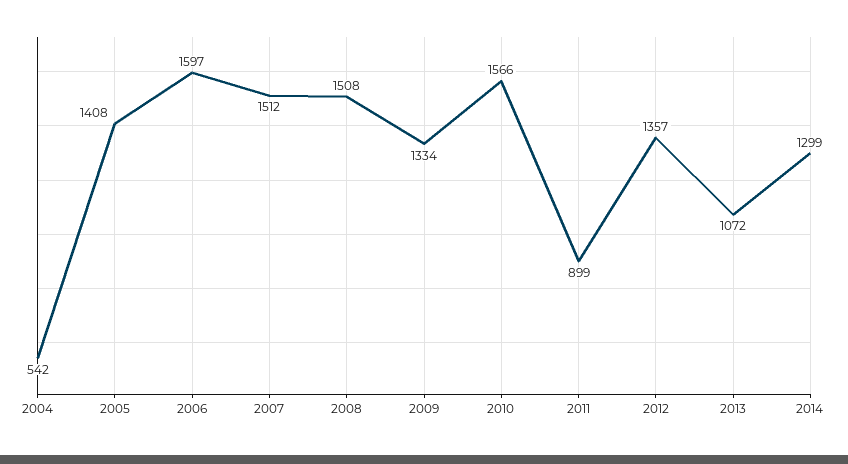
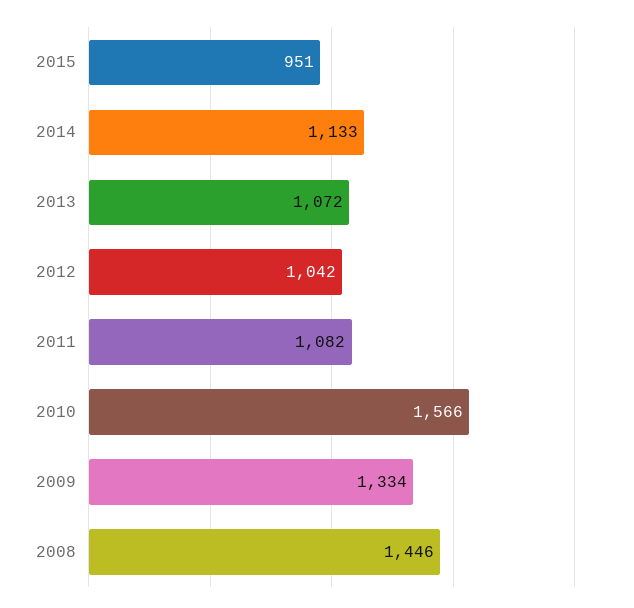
2004: 542 -> none
2005: 1408 -> none
2006: 1597 -> none
2007: 1512 -> none
2008: 1508 -> 1446
2011: 899 -> 1082
2012: 1357 -> 1042
2014: 1299 -> 1133
2015: none -> 951

